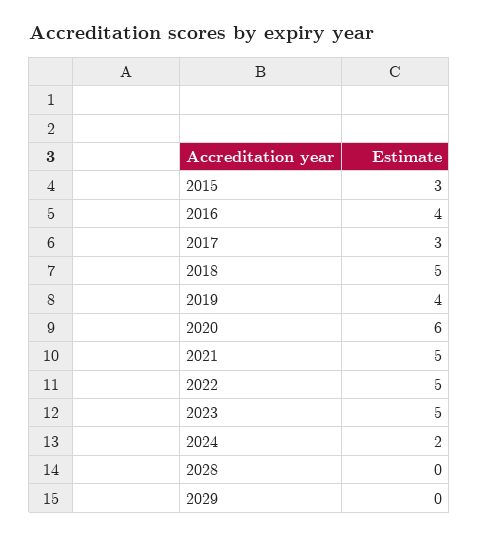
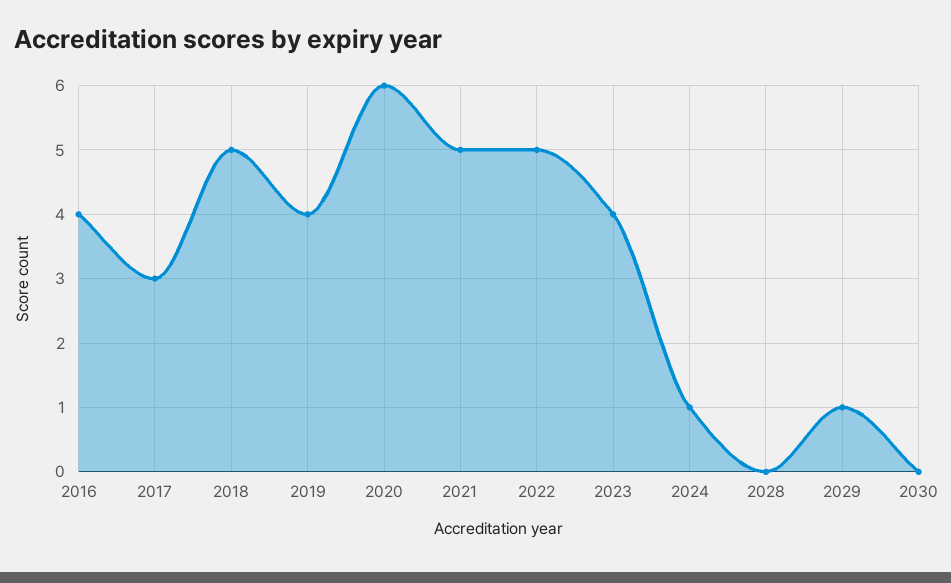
2015: 3 -> none
2023: 5 -> 4
2024: 2 -> 1
2029: 0 -> 1
2030: none -> 0

